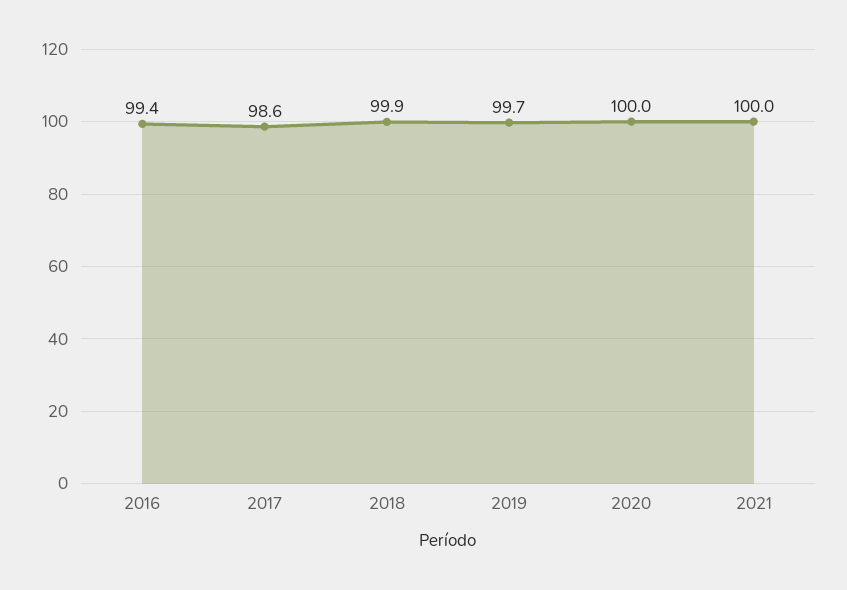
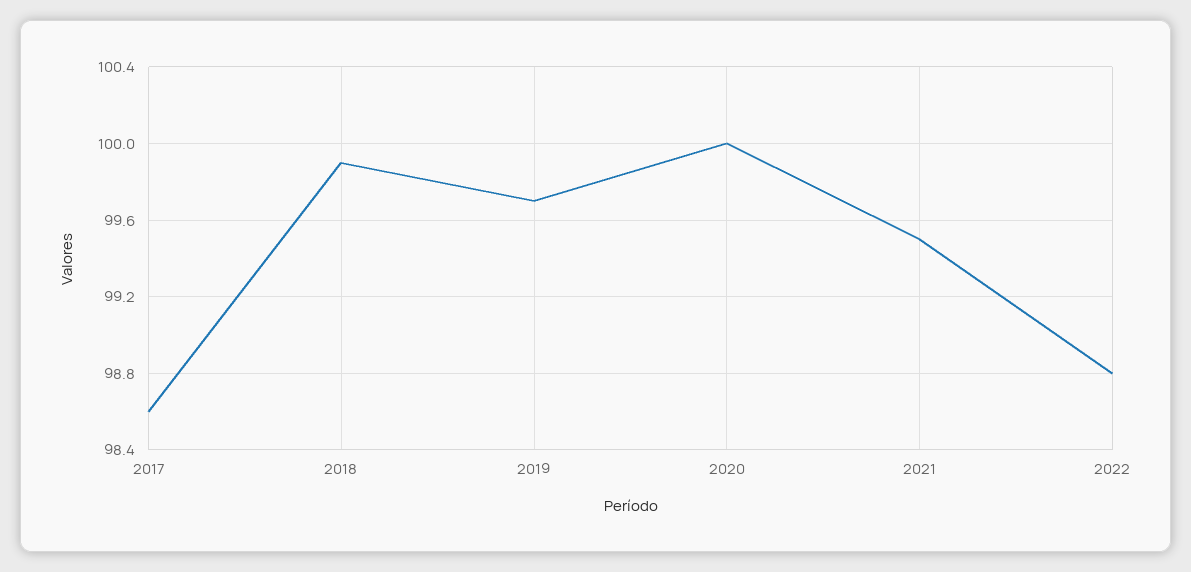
2016: 99.4 -> none
2021: 100 -> 99.5
2022: none -> 98.8

